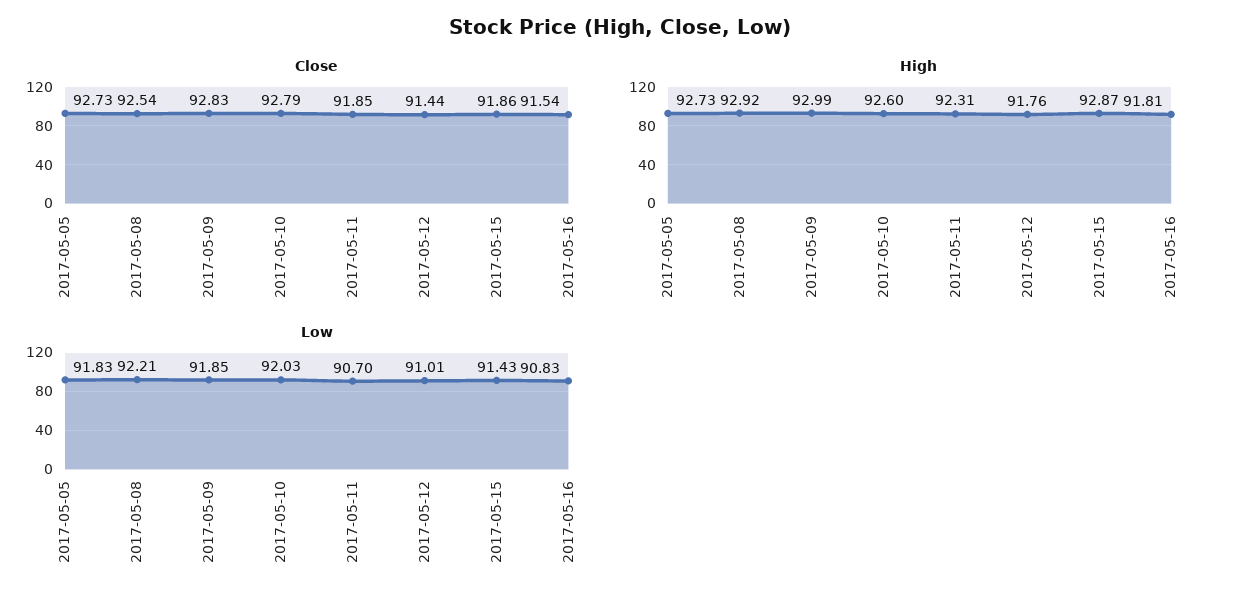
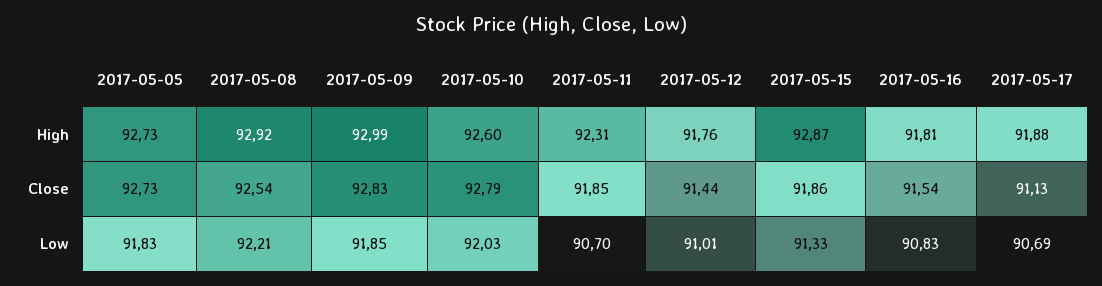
Low, 2017-05-15: 91.43 -> 91.33
High, 2017-05-17: none -> 91.88
Close, 2017-05-17: none -> 91.13
Low, 2017-05-17: none -> 90.69

